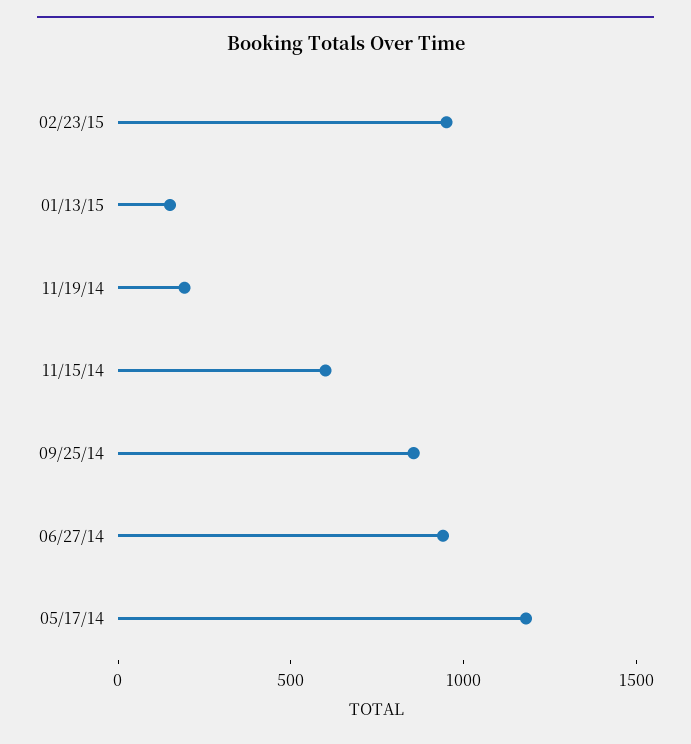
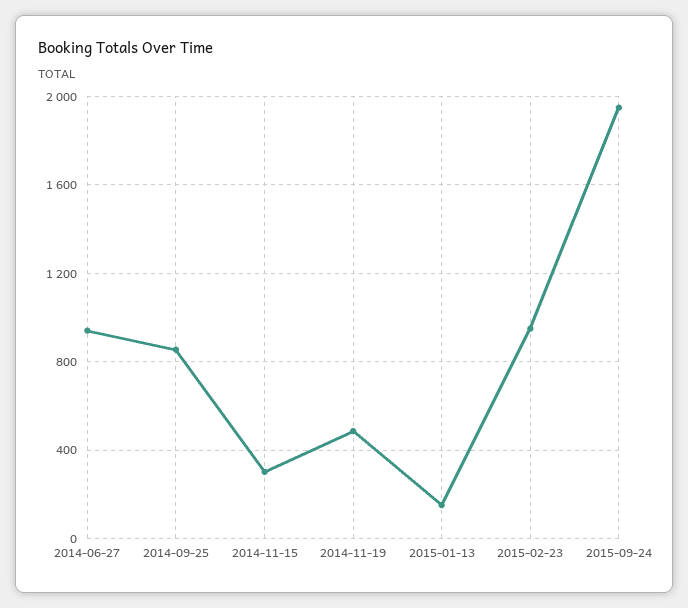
11/19/14: 200 -> 500
11/15/14: 600 -> 300
05/17/14: 1200 -> none
2015-09-24: none -> 1950

